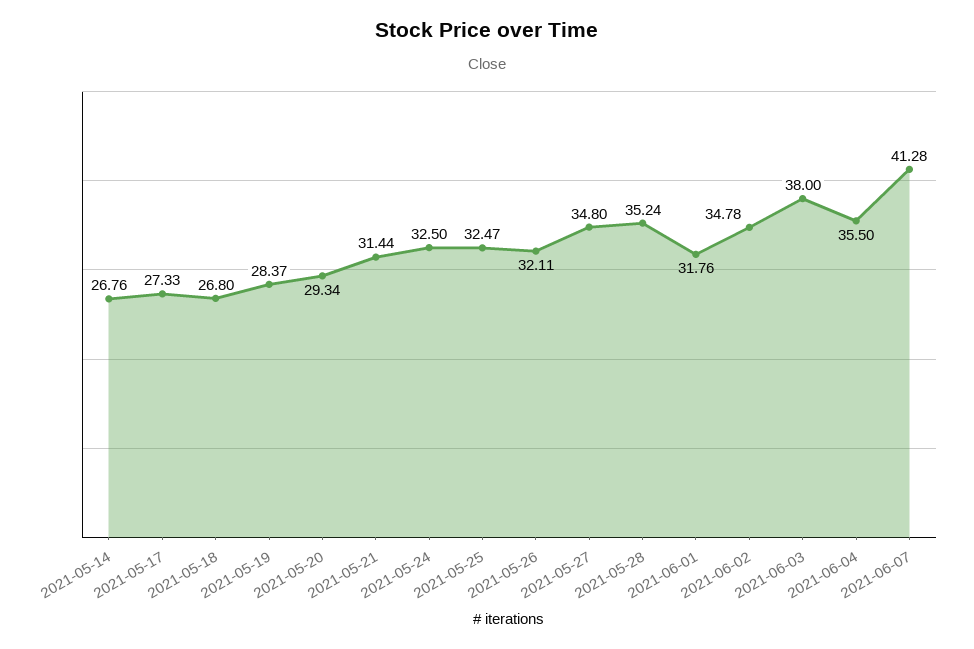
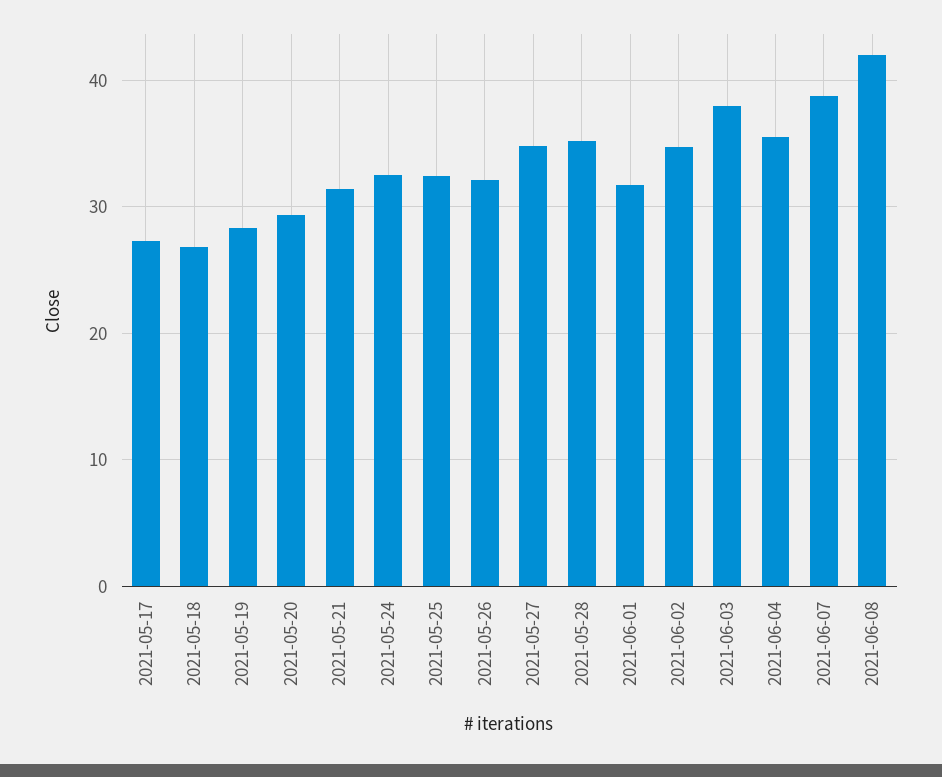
2021-05-14: 26.76 -> none
2021-06-07: 41.28 -> 39
2021-06-08: none -> 42

